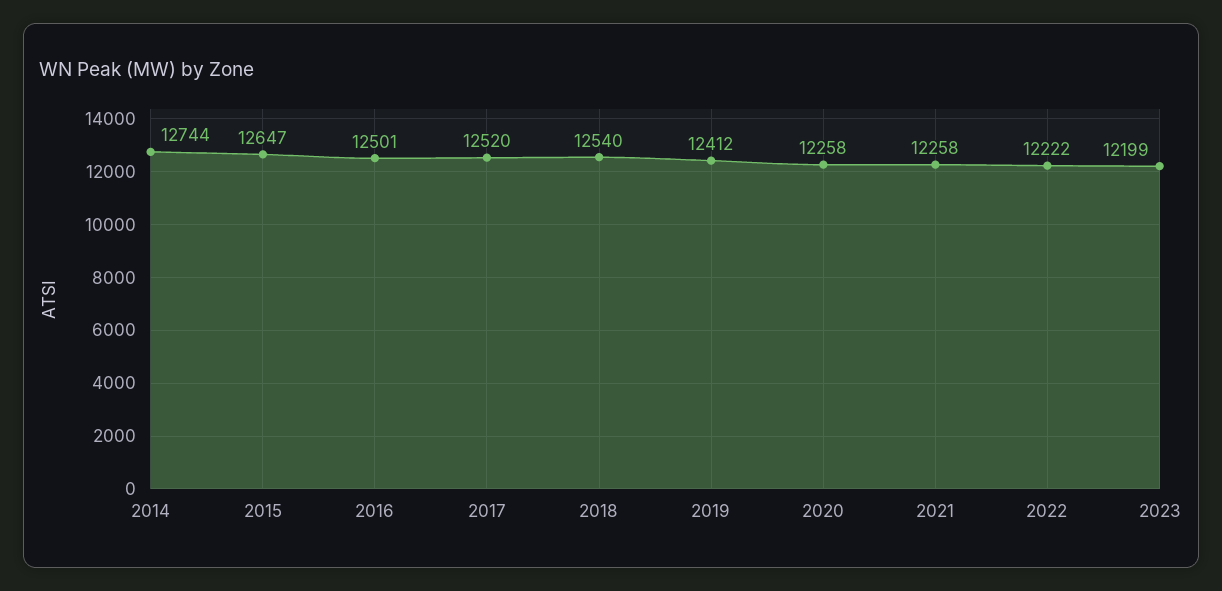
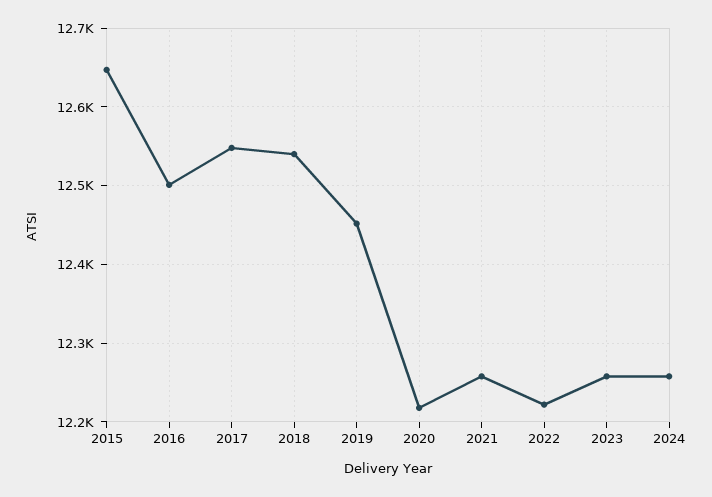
2014: 12744 -> none
2017: 12520 -> 12550
2019: 12412 -> 12450
2020: 12258 -> 12220
2023: 12199 -> 12260
2024: none -> 12260

